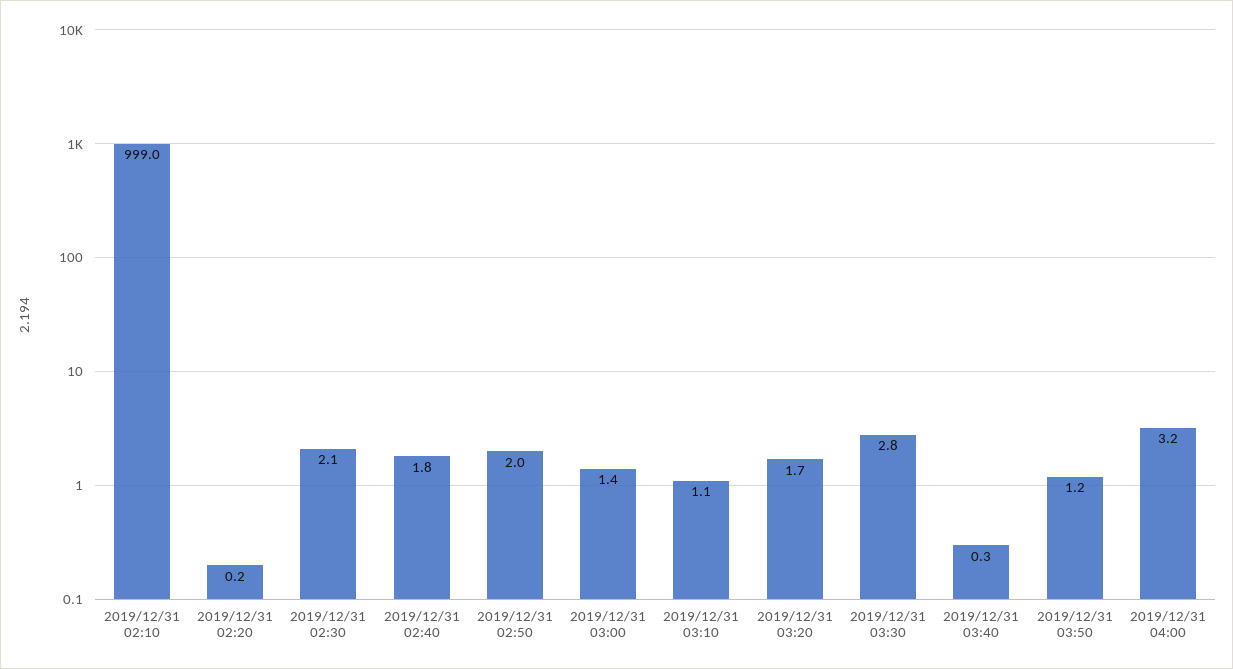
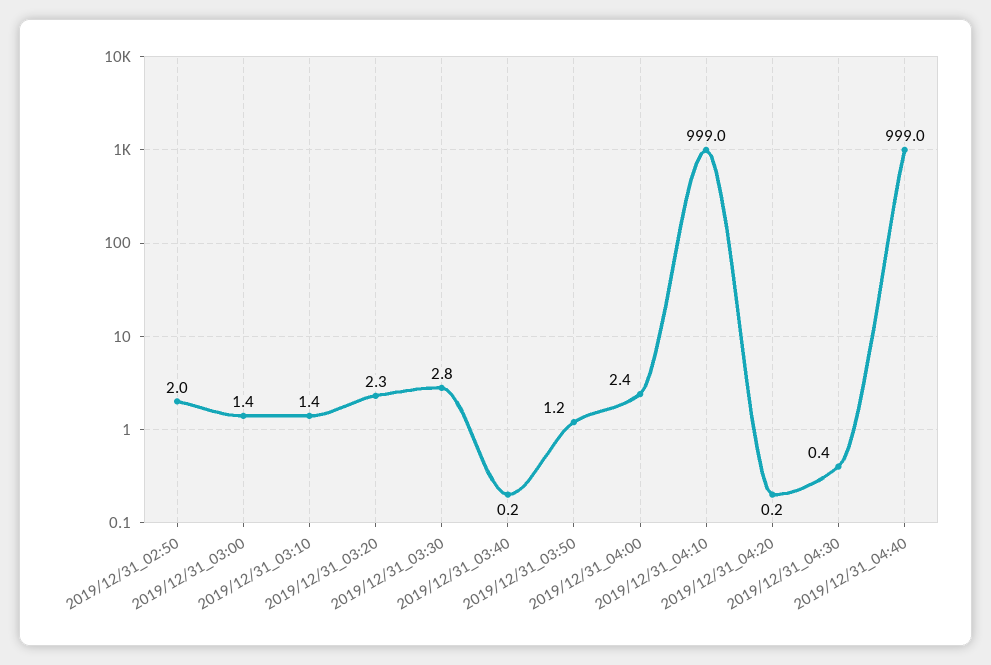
2019/12/31 02:10: 999 -> none
2019/12/31 02:20: 0.2 -> none
2019/12/31 02:30: 2.1 -> none
2019/12/31 02:40: 1.8 -> none
2019/12/31 03:10: 1.1 -> 1.4
2019/12/31 03:20: 1.7 -> 2.3
2019/12/31 03:40: 0.3 -> 0.2
2019/12/31 04:00: 3.2 -> 2.4
2019/12/31_04:10: none -> 999
2019/12/31_04:20: none -> 0.2
2019/12/31_04:30: none -> 0.4
2019/12/31_04:40: none -> 999

